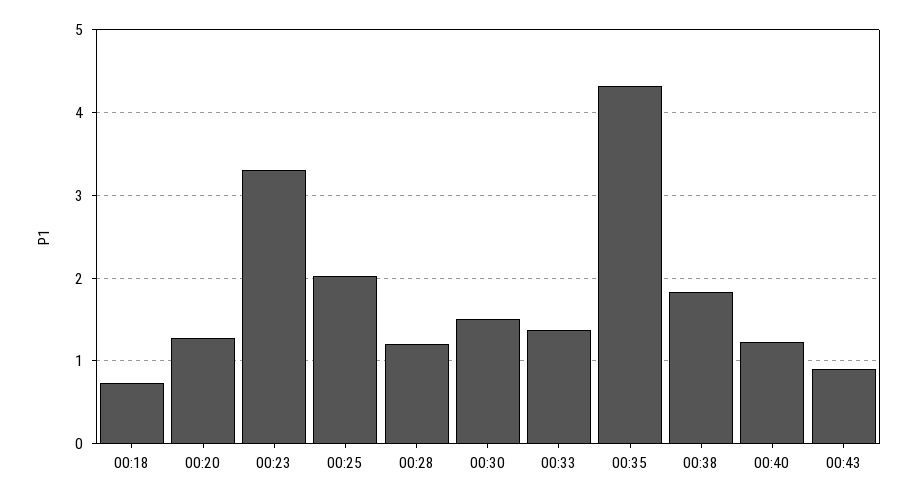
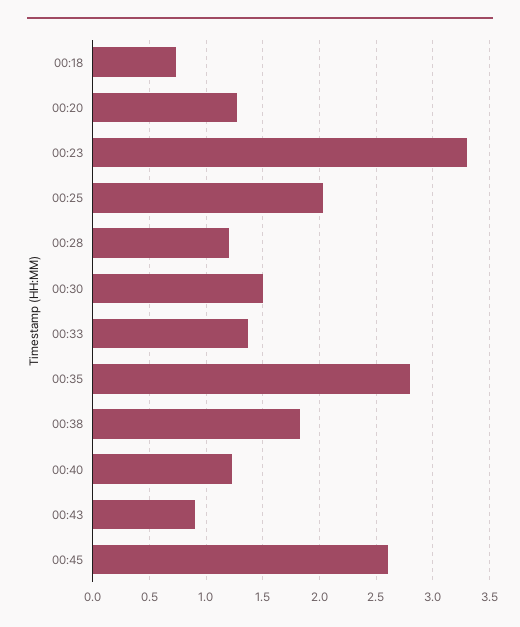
00:35: 4.3 -> 2.8
00:45: none -> 2.6

